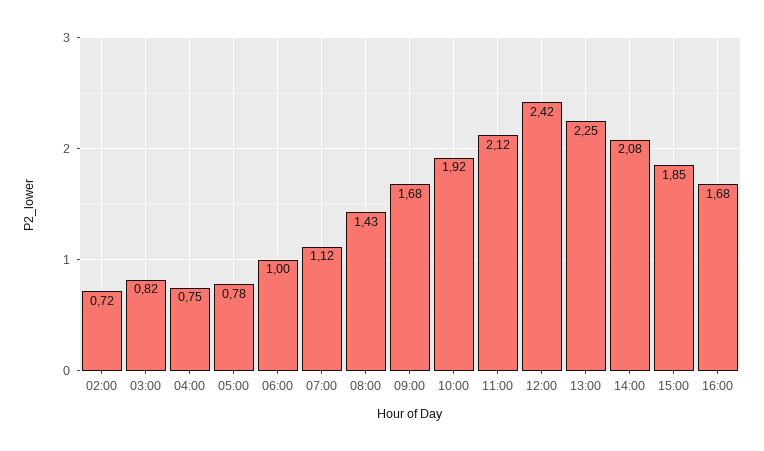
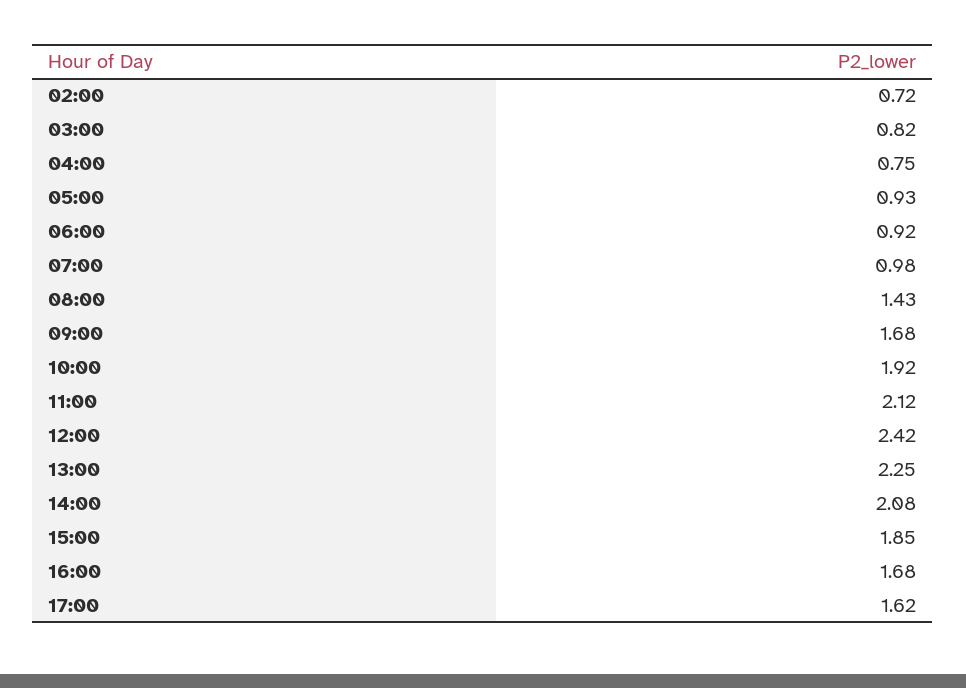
05:00: 0.78 -> 0.93
06:00: 1 -> 0.92
07:00: 1.12 -> 0.98
17:00: none -> 1.62

